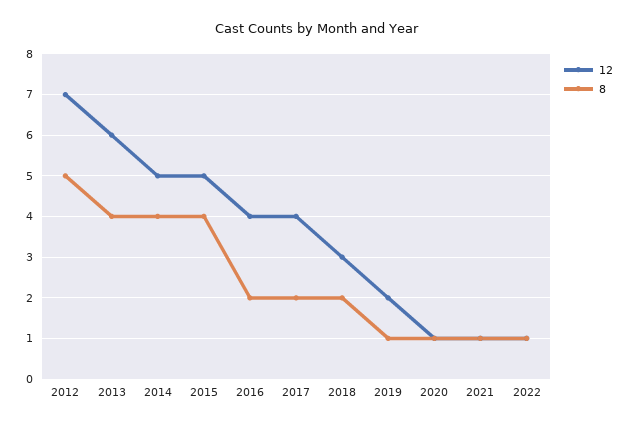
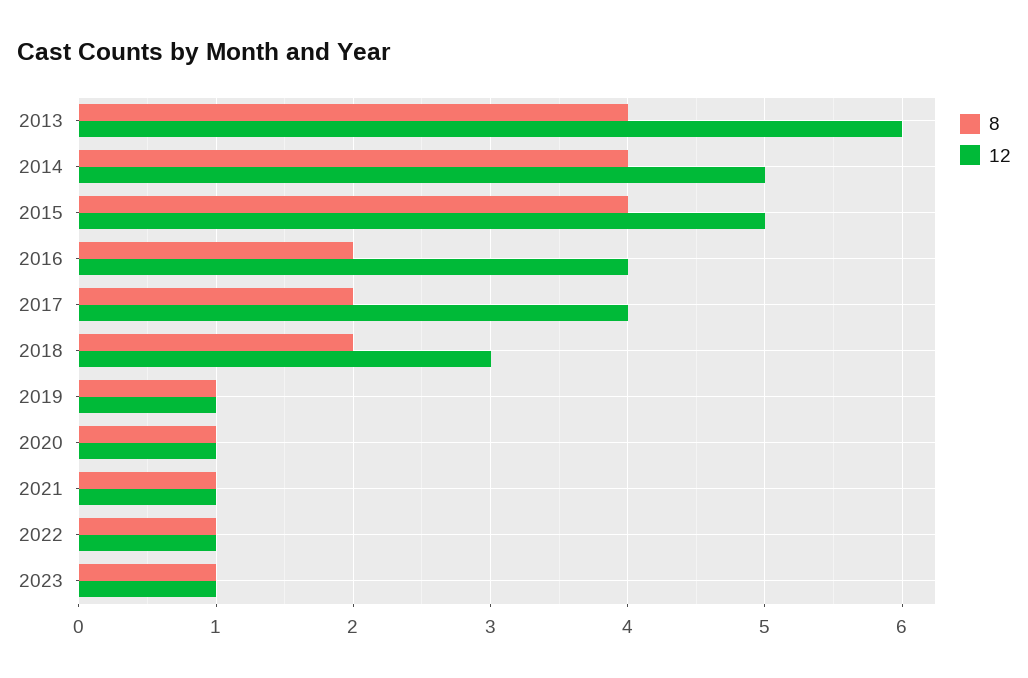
12, 2012: 7 -> none
8, 2012: 5 -> none
12, 2019: 2 -> 1
8, 2023: none -> 1
12, 2023: none -> 1

